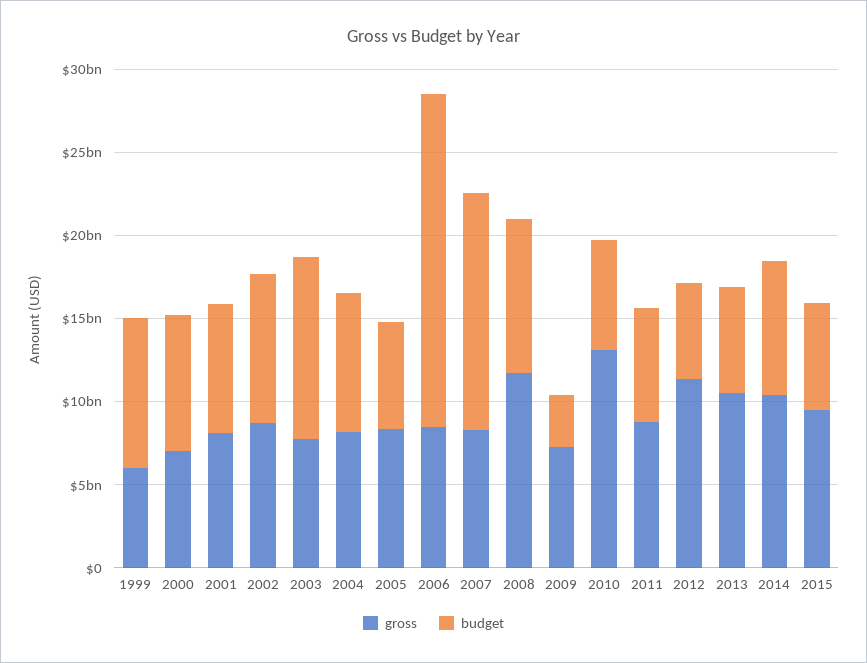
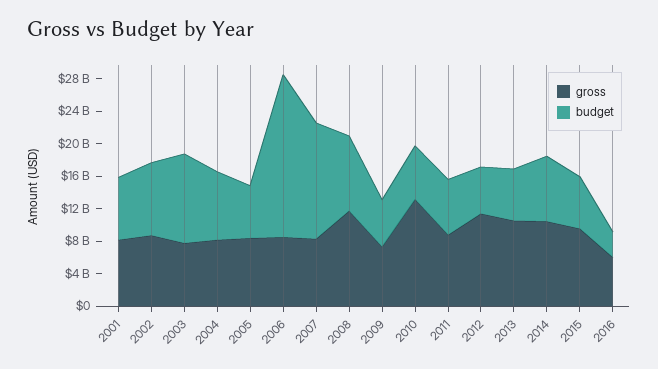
gross, 1999: 6000000000 -> none
budget, 1999: 9000000000 -> none
gross, 2000: 7000000000 -> none
budget, 2000: 8000000000 -> none
budget, 2009: 3000000000 -> 6000000000
gross, 2016: none -> 6000000000
budget, 2016: none -> 3000000000

